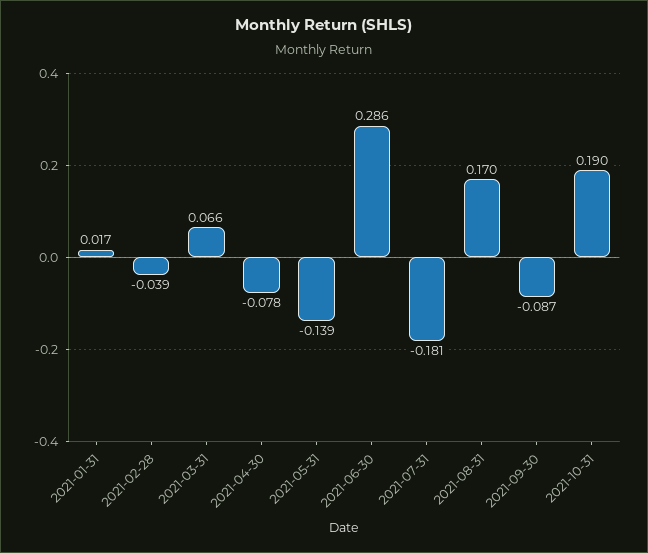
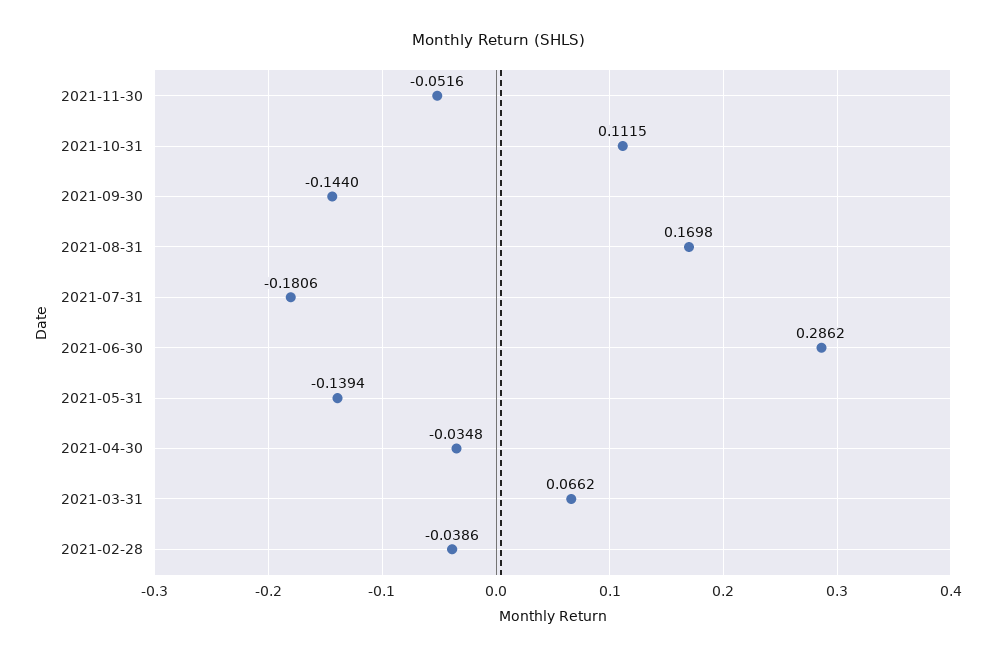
2021-01-31: 0.017 -> none
2021-04-30: -0.078 -> -0.0348
2021-09-30: -0.087 -> -0.144
2021-10-31: 0.19 -> 0.1115
2021-11-30: none -> -0.0516

